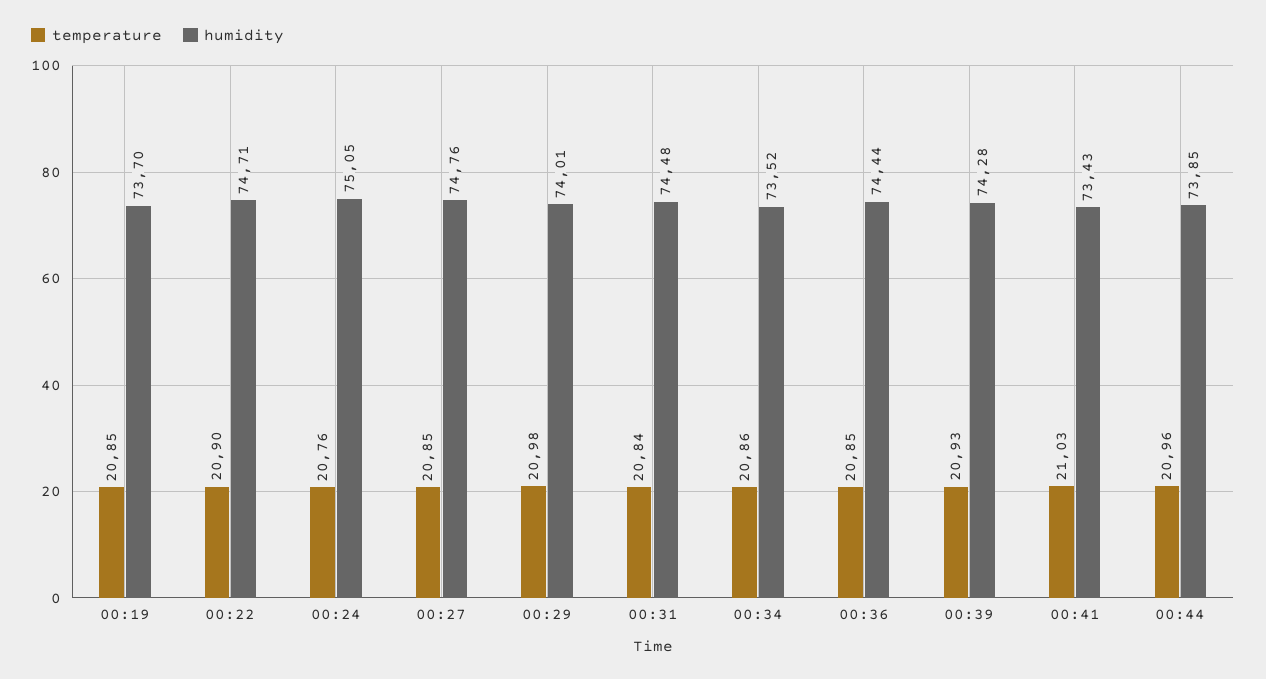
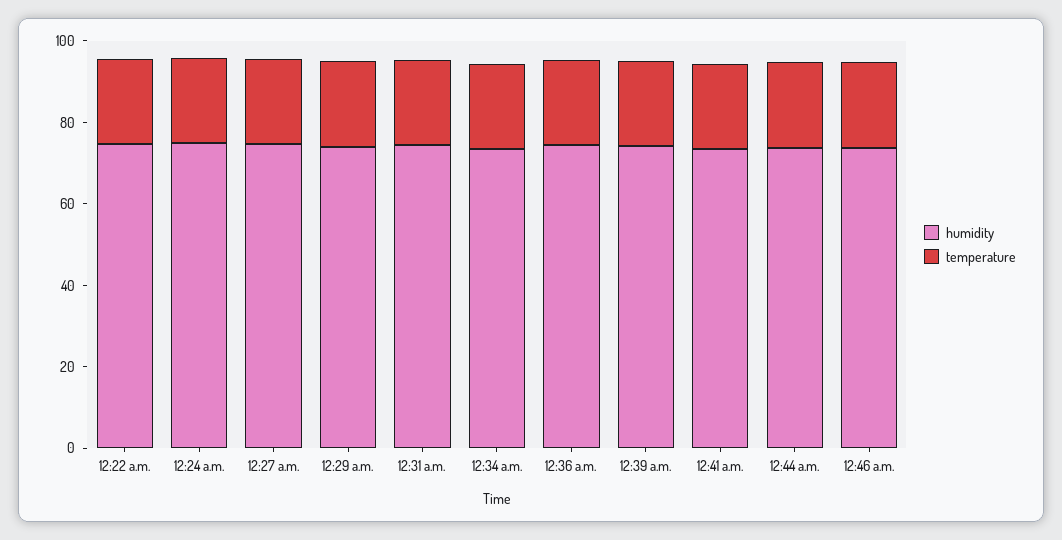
temperature, 00:19: 20.85 -> none
humidity, 00:19: 73.7 -> none
humidity, 12:46 a.m.: none -> 75
temperature, 12:46 a.m.: none -> 20

